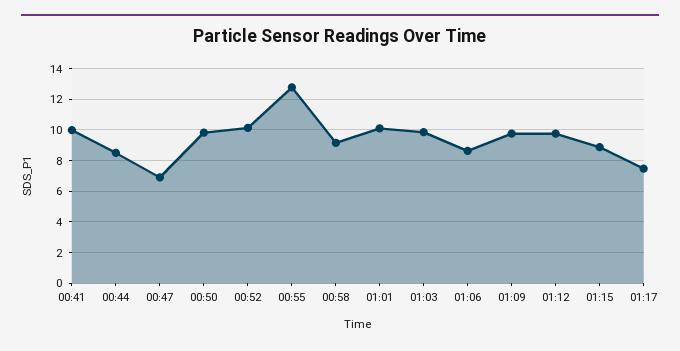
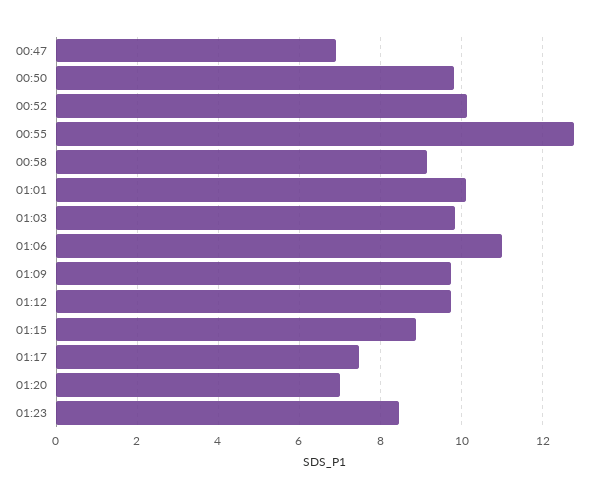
00:41: 10 -> none
00:44: 8.5 -> none
01:06: 8.5 -> 11
01:20: none -> 7
01:23: none -> 8.4

